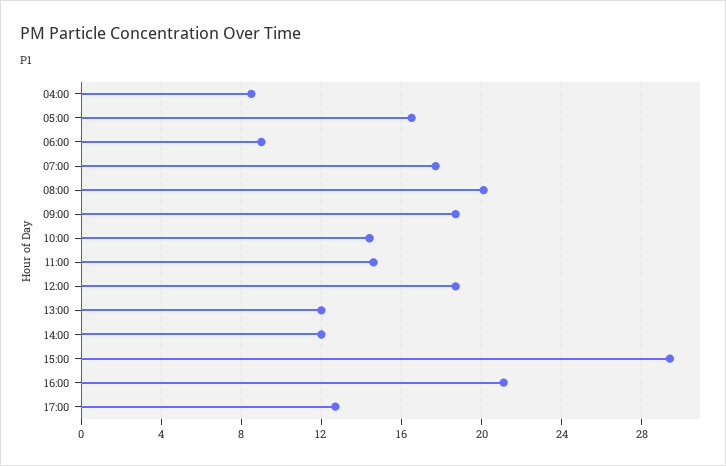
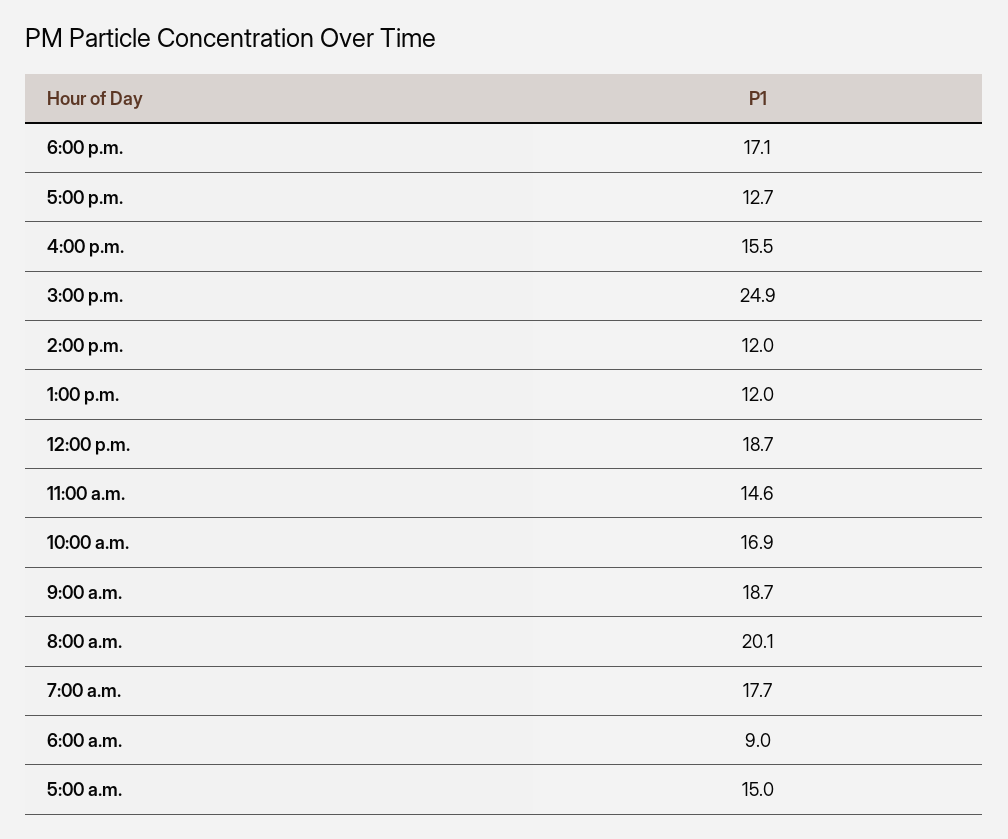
04:00: 8.5 -> none
05:00: 16.5 -> 15
10:00: 14.5 -> 16.9
15:00: 29.5 -> 24.9
16:00: 21 -> 15.5
6:00 p.m.: none -> 17.1

